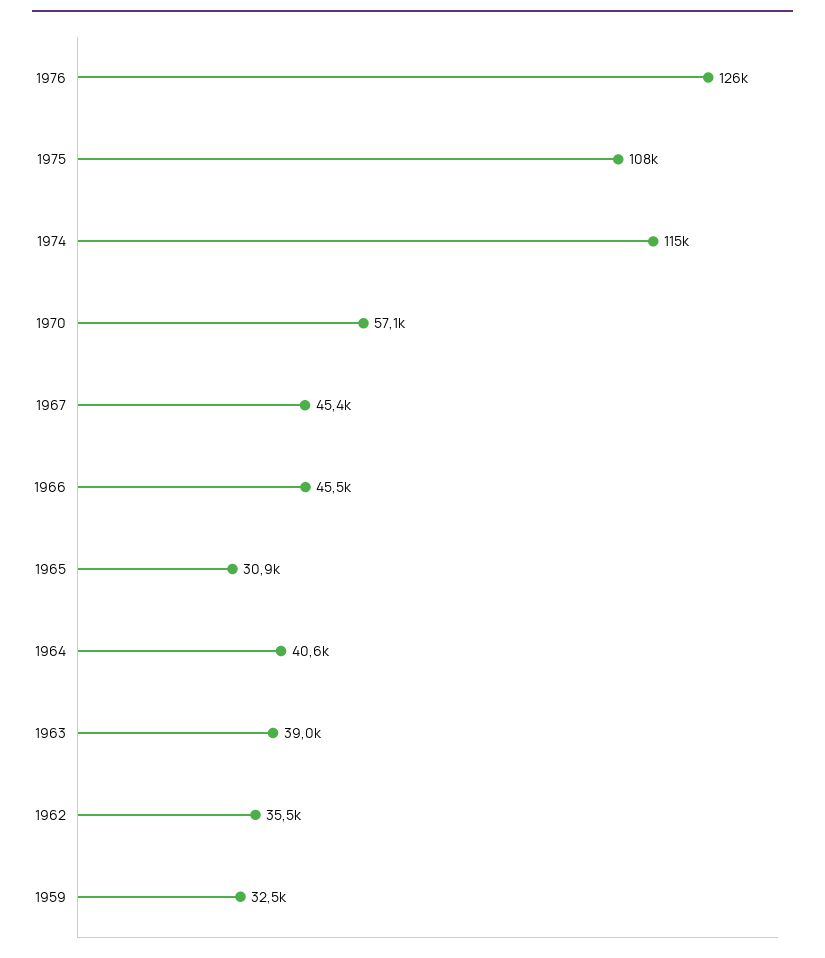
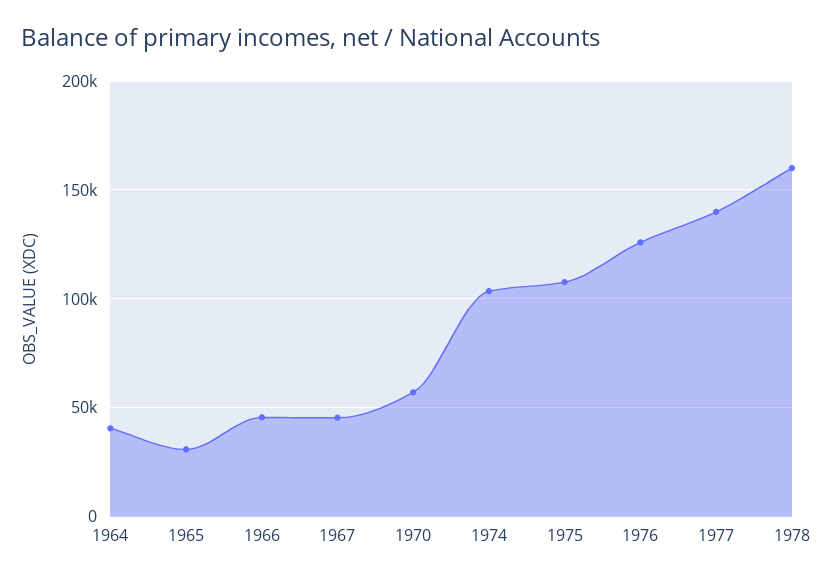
1974: 115000 -> 105000
1963: 39000 -> none
1962: 35500 -> none
1959: 32500 -> none
1977: none -> 140000
1978: none -> 160000

